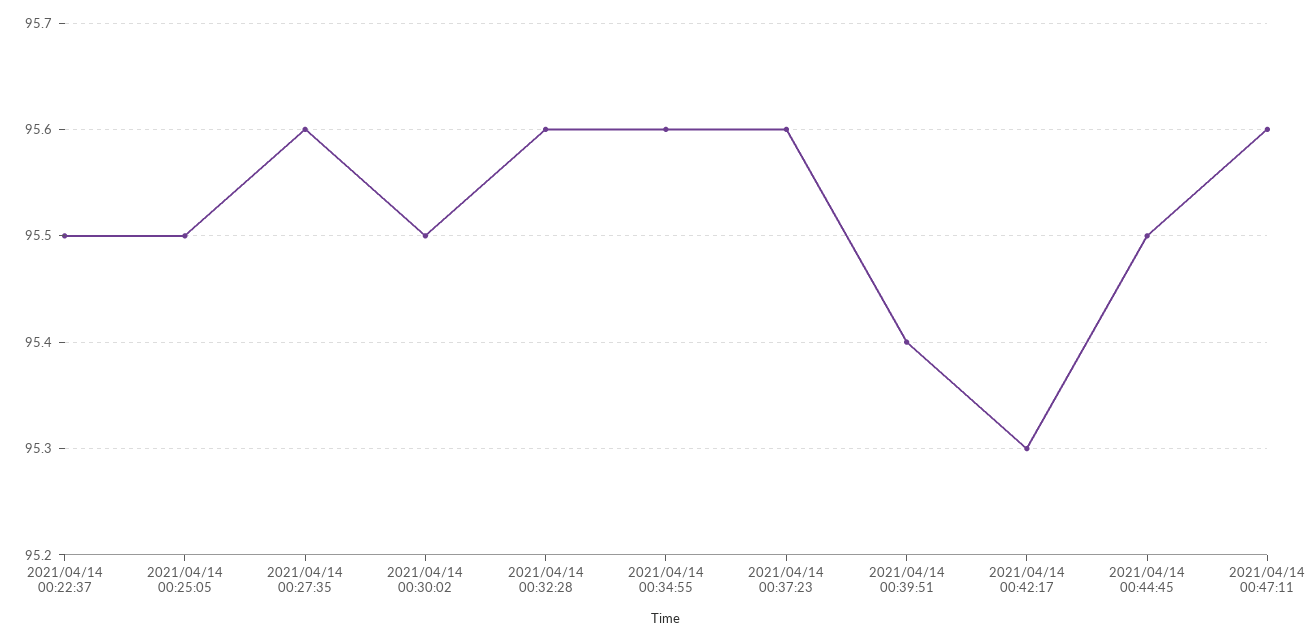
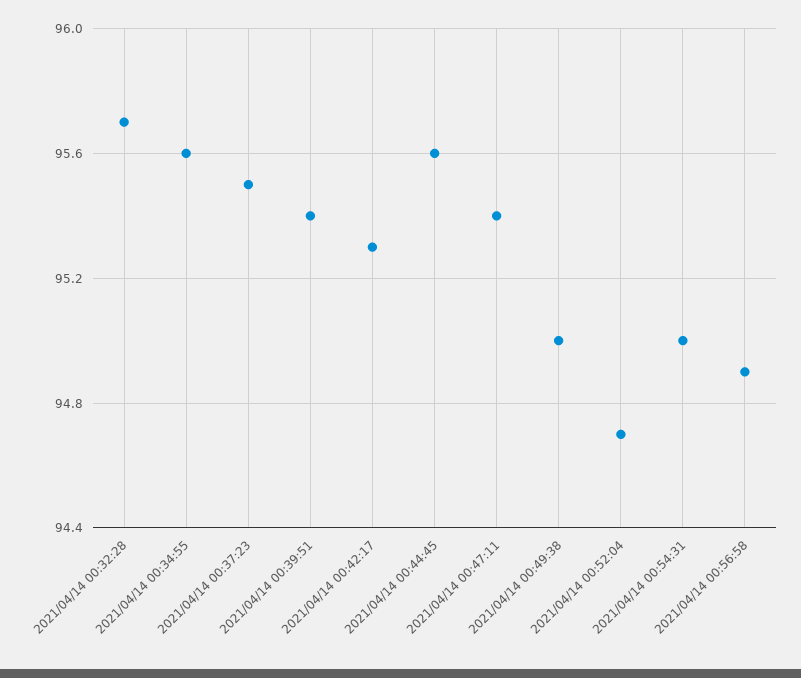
2021/04/14 00:22:37: 95.5 -> none
2021/04/14 00:25:05: 95.5 -> none
2021/04/14 00:27:35: 95.6 -> none
2021/04/14 00:30:02: 95.5 -> none
2021/04/14 00:32:28: 95.6 -> 95.7
2021/04/14 00:37:23: 95.6 -> 95.5
2021/04/14 00:44:45: 95.5 -> 95.6
2021/04/14 00:47:11: 95.6 -> 95.4
2021/04/14 00:49:38: none -> 95
2021/04/14 00:52:04: none -> 94.7
2021/04/14 00:54:31: none -> 95
2021/04/14 00:56:58: none -> 94.9

